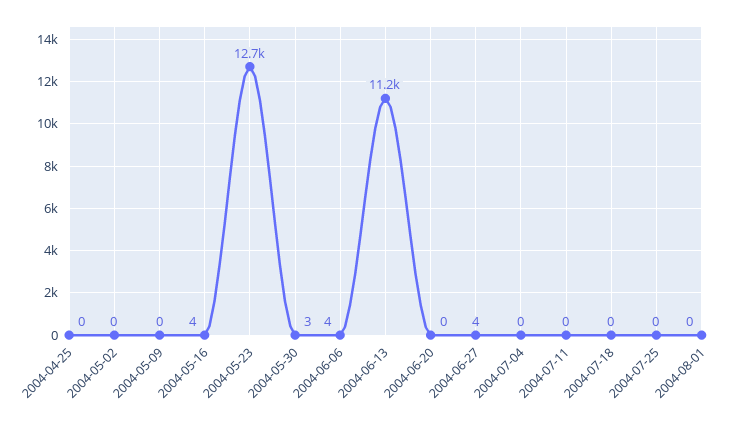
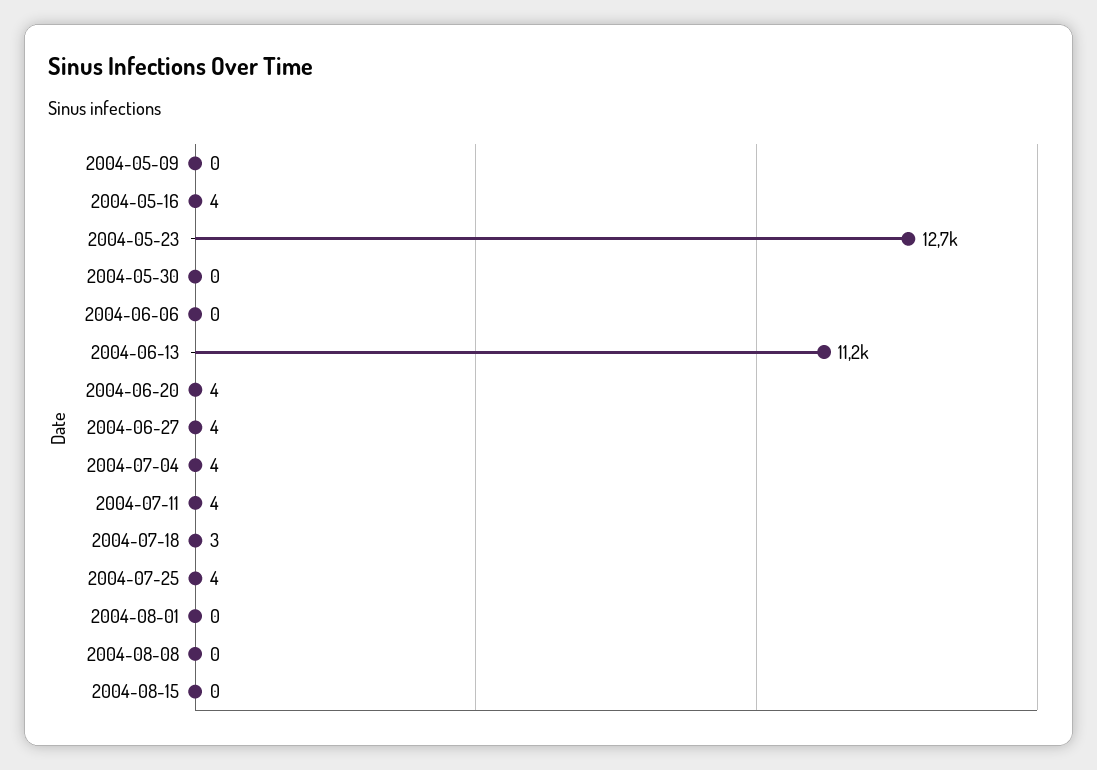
2004-04-25: 0 -> none
2004-05-02: 0 -> none
2004-05-30: 3 -> 0
2004-06-06: 4 -> 0
2004-06-20: 0 -> 4
2004-07-04: 0 -> 4
2004-07-11: 0 -> 4
2004-07-18: 0 -> 3
2004-07-25: 0 -> 4
2004-08-08: none -> 0
2004-08-15: none -> 0

